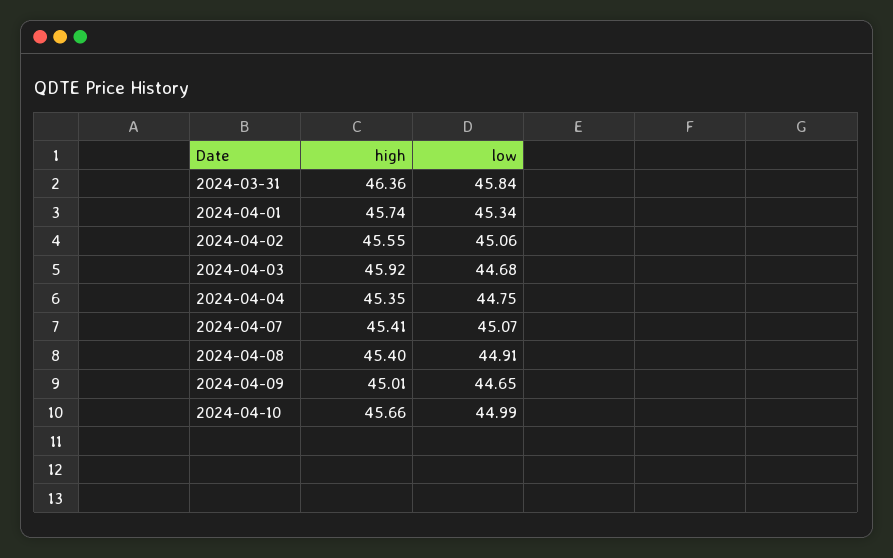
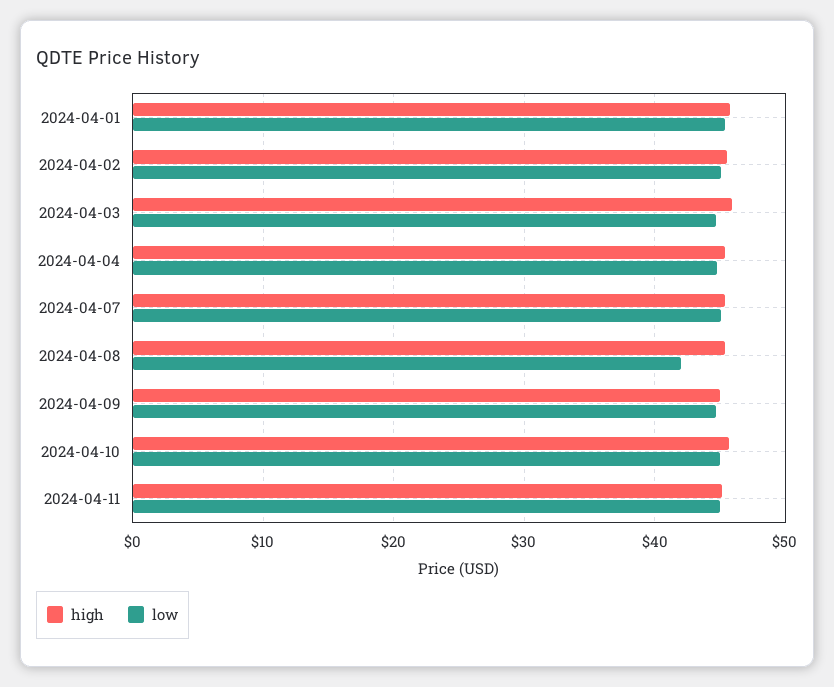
high, 2024-03-31: 46.36 -> none
low, 2024-03-31: 45.84 -> none
low, 2024-04-08: 44.91 -> 42
high, 2024-04-11: none -> 45
low, 2024-04-11: none -> 45

